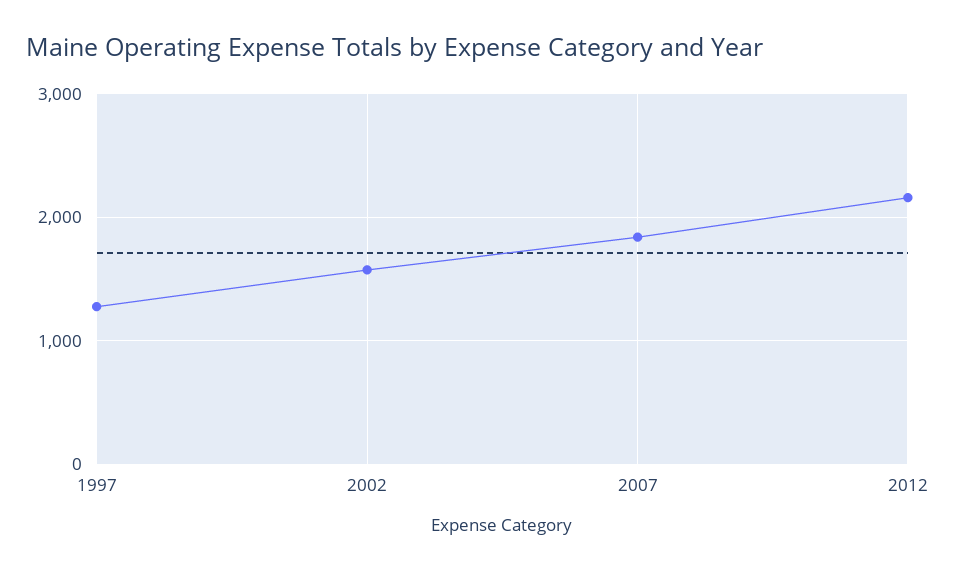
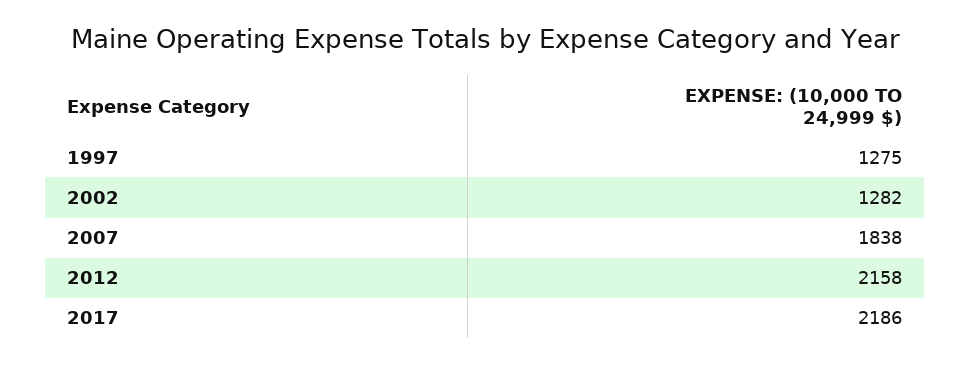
2002: 1600 -> 1282
2017: none -> 2186

